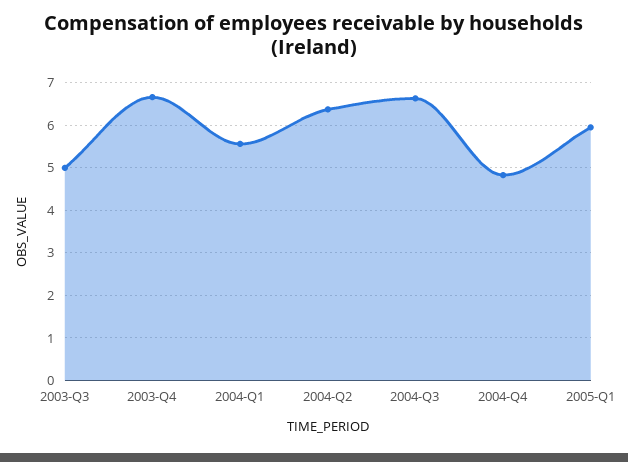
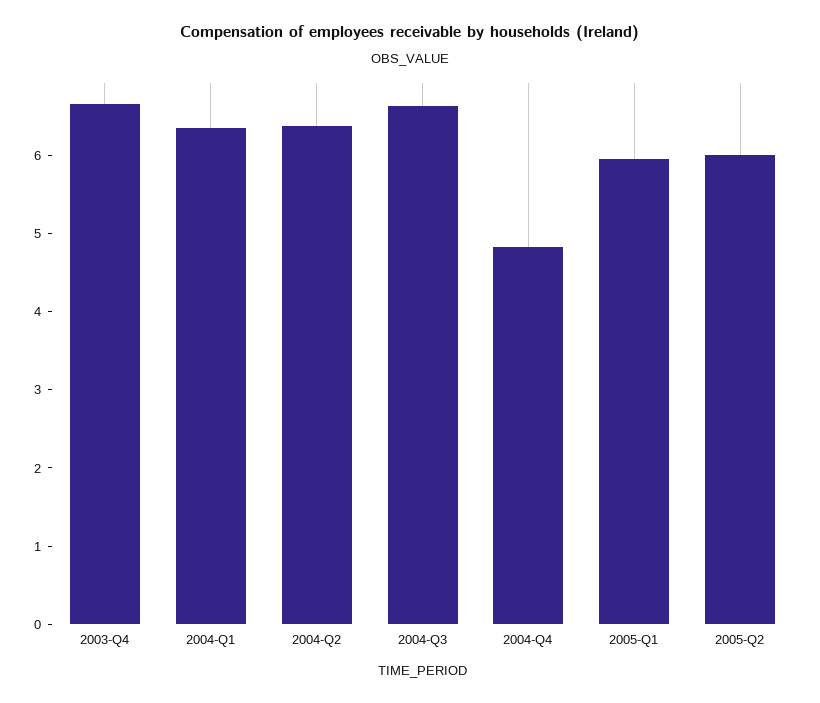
2003-Q3: 5 -> none
2004-Q1: 5.6 -> 6.4
2005-Q2: none -> 6

